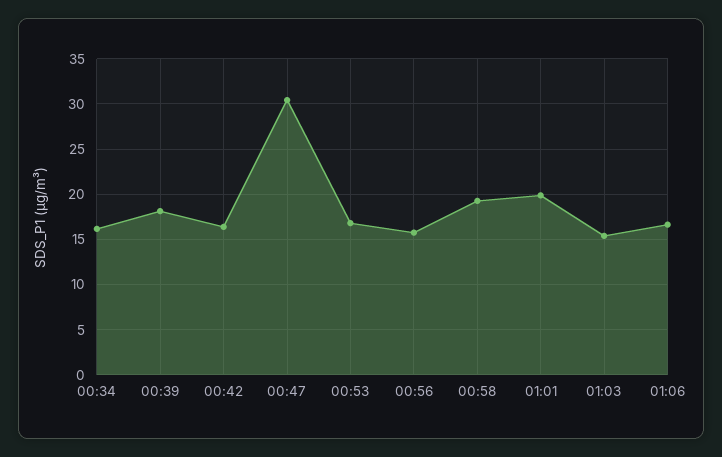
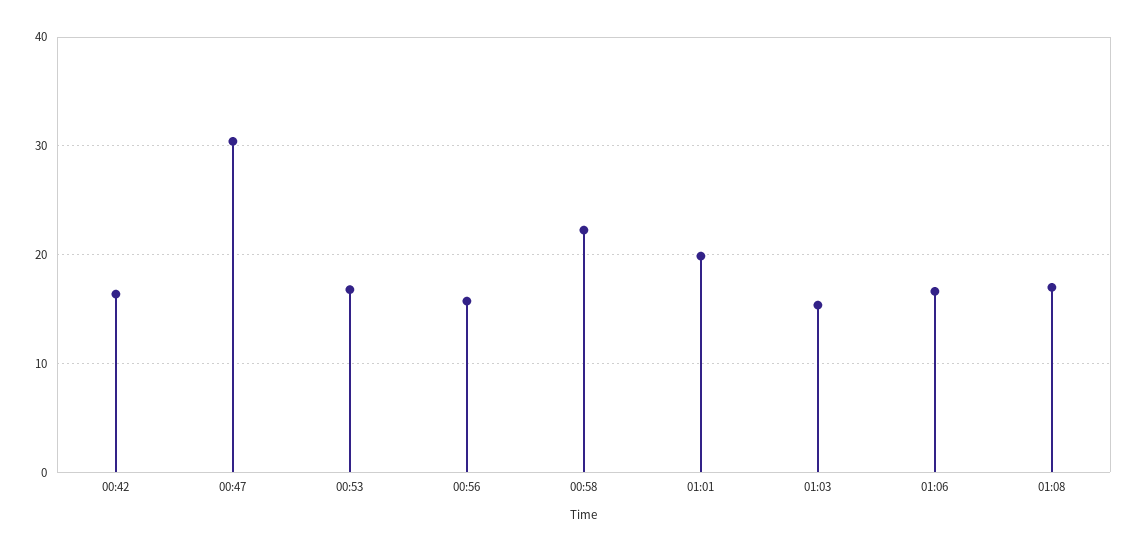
00:34: 16 -> none
00:39: 18 -> none
00:58: 19 -> 22
01:08: none -> 17

